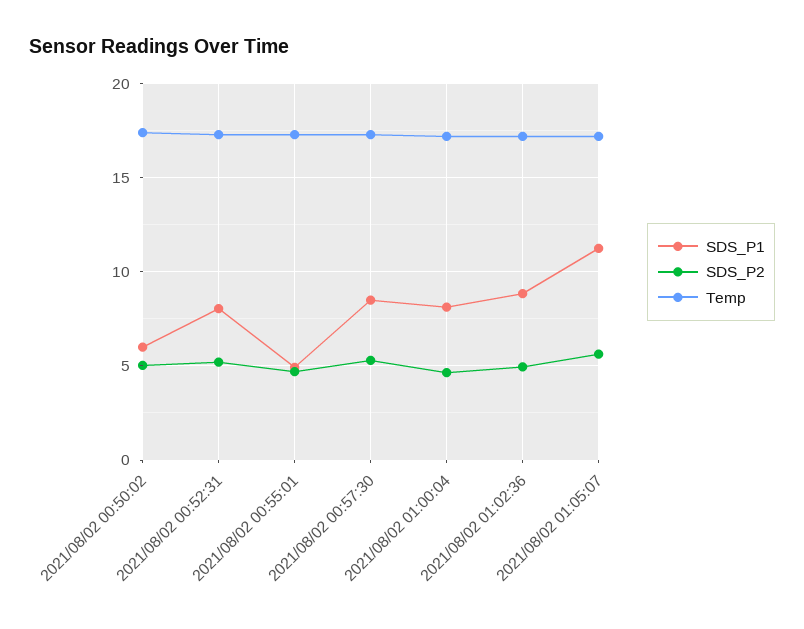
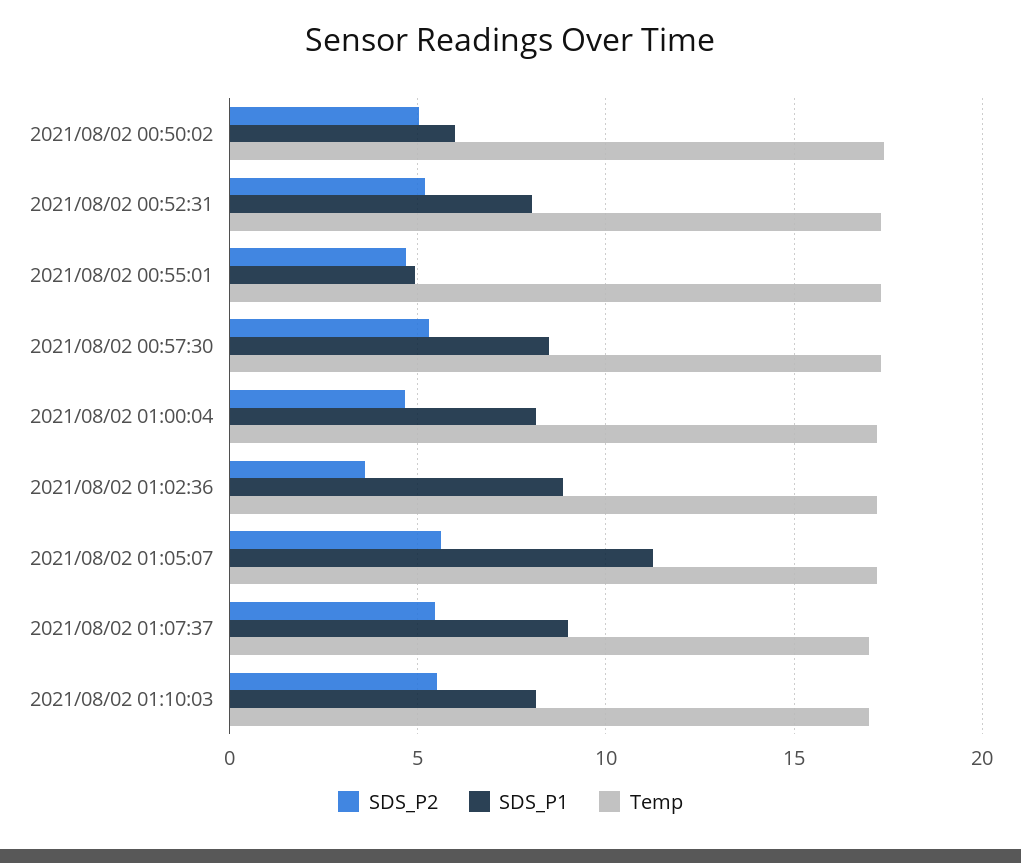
SDS_P2, 2021/08/02 01:02:36: 5 -> 3.5
SDS_P2, 2021/08/02 01:07:37: none -> 5.5
SDS_P1, 2021/08/02 01:07:37: none -> 9
Temp, 2021/08/02 01:07:37: none -> 17
SDS_P2, 2021/08/02 01:10:03: none -> 5.5
SDS_P1, 2021/08/02 01:10:03: none -> 8
Temp, 2021/08/02 01:10:03: none -> 17

